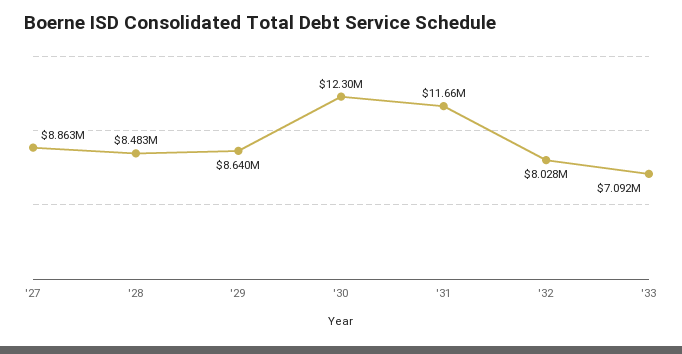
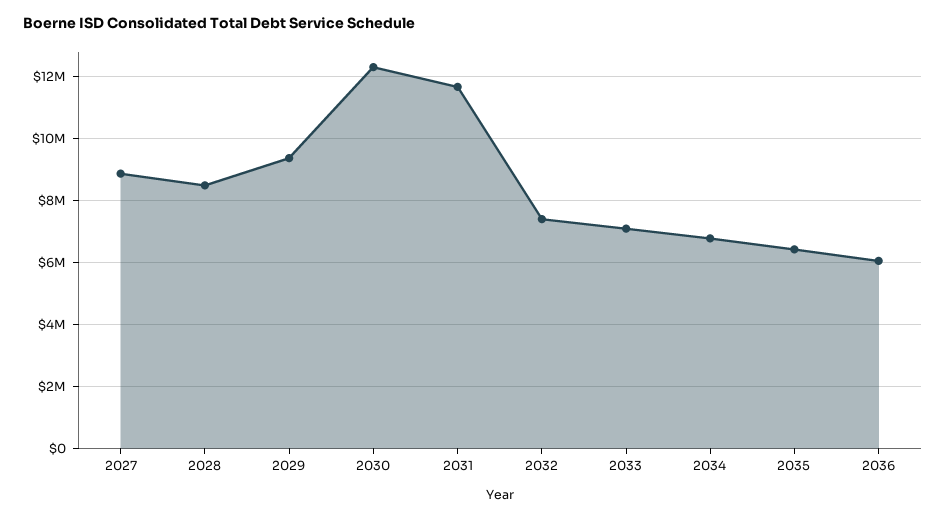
'29: 8640000 -> 9400000
'32: 8028000 -> 7400000
2034: none -> 6800000
2035: none -> 6400000
2036: none -> 6000000

